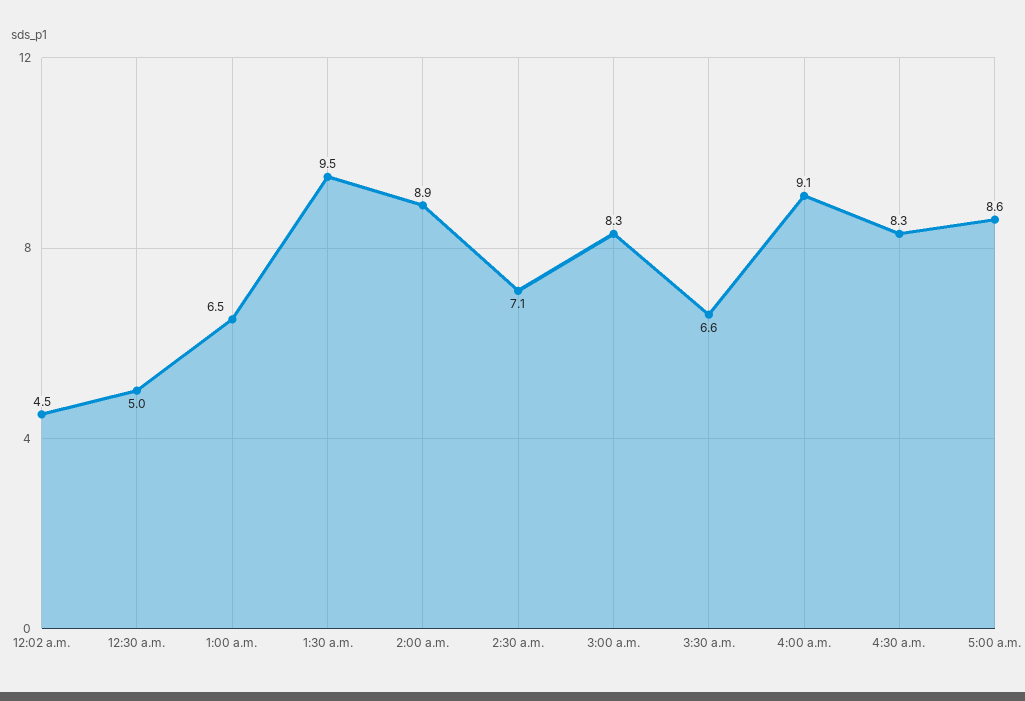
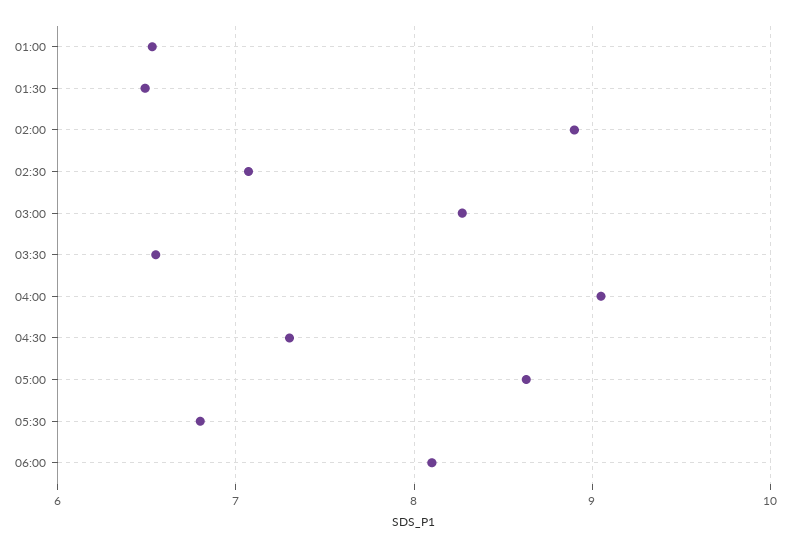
12:02 a.m.: 4.5 -> none
12:30 a.m.: 5 -> none
1:30 a.m.: 9.5 -> 6.5
4:30 a.m.: 8.3 -> 7.3
05:30: none -> 6.8
06:00: none -> 8.1

